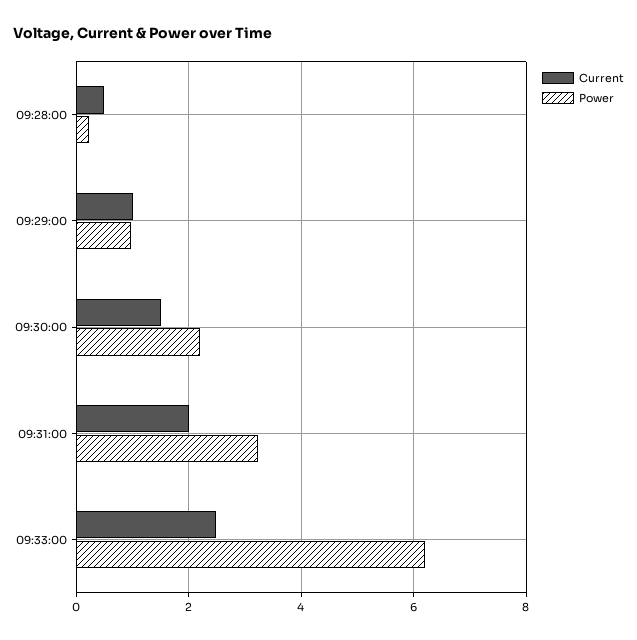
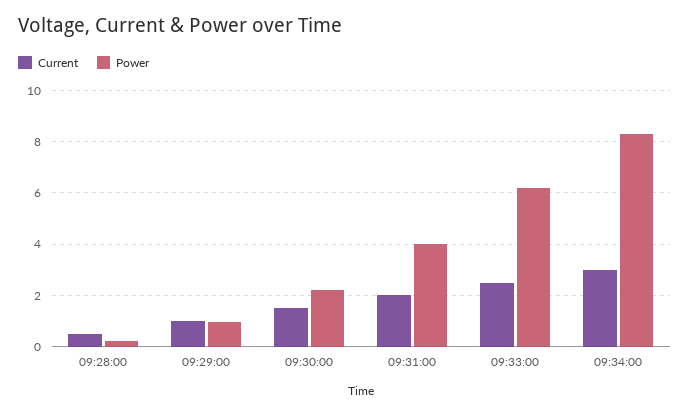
Power, 09:31:00: 3.2 -> 4
Current, 09:34:00: none -> 3
Power, 09:34:00: none -> 8.25

